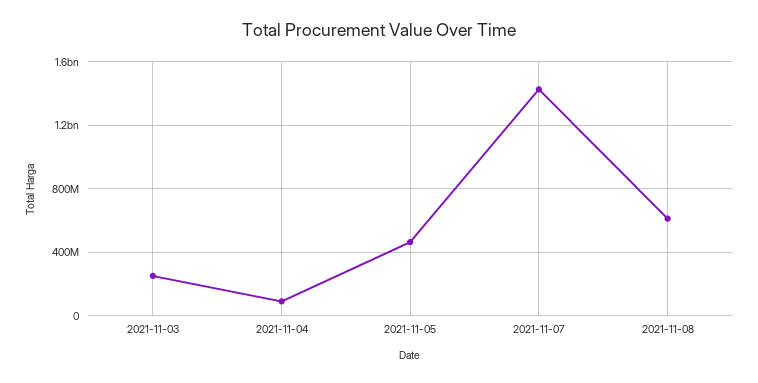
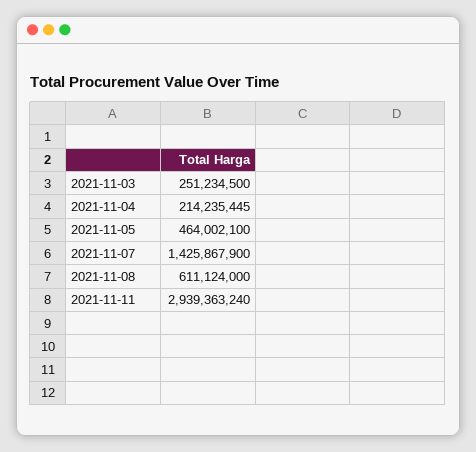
2021-11-04: 100000000 -> 214235445
2021-11-11: none -> 2939363240

